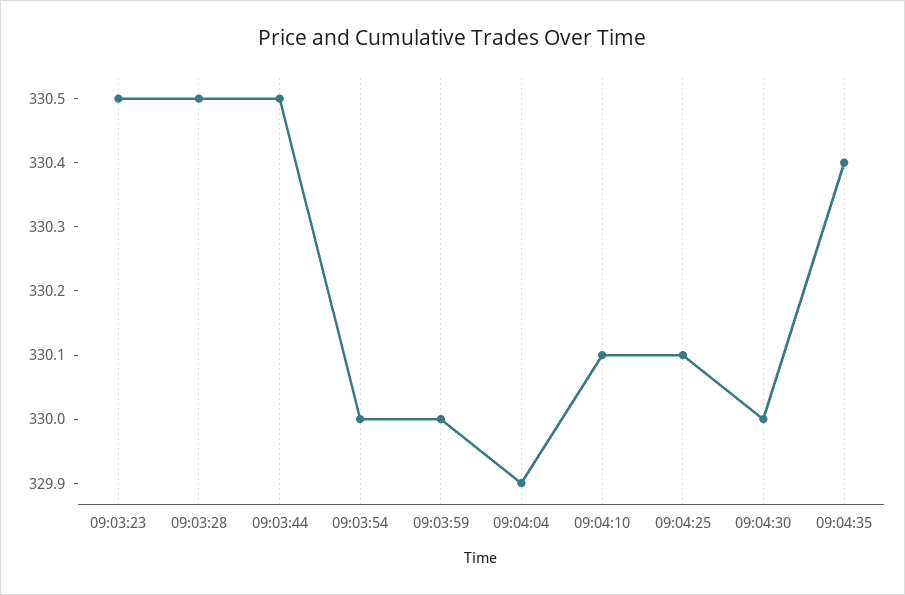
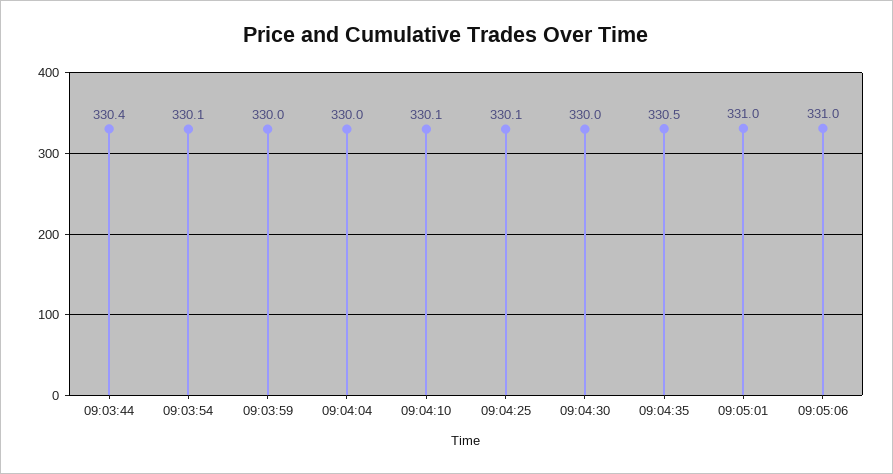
09:03:23: 330.5 -> none
09:03:28: 330.5 -> none
09:03:44: 330.5 -> 330.4
09:03:54: 330 -> 330.1
09:04:04: 329.9 -> 330
09:04:35: 330.4 -> 330.5
09:05:01: none -> 331
09:05:06: none -> 331

